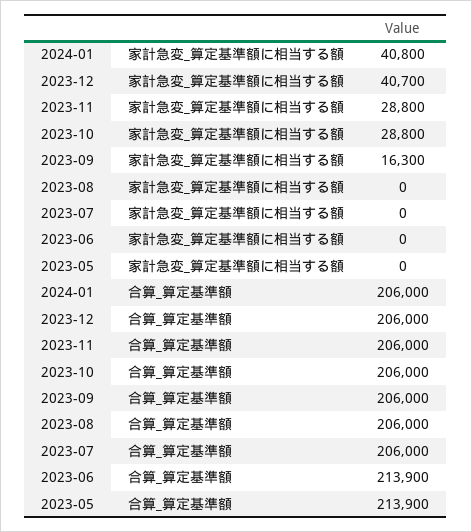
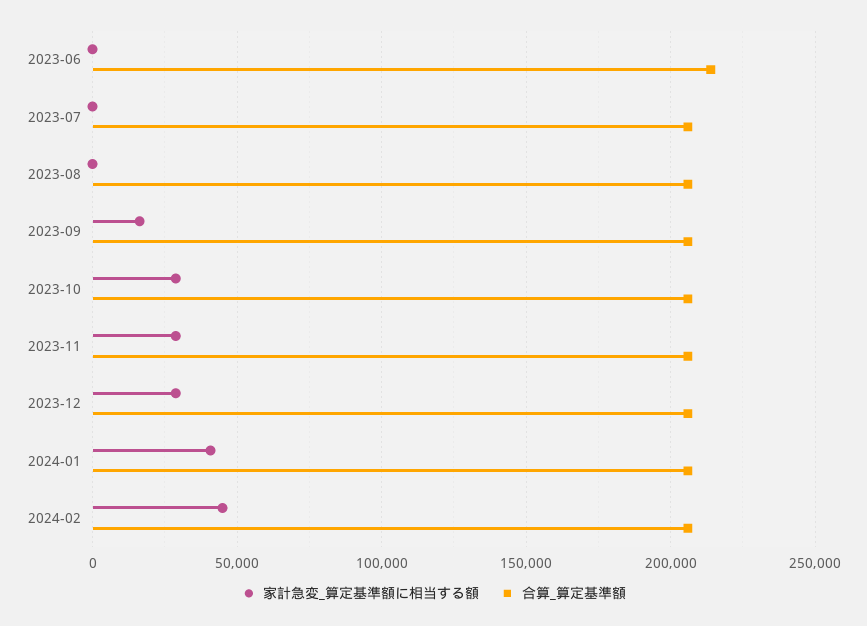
家計急変_算定基準額に相当する額, 2023-12: 40700 -> 30000
家計急変_算定基準額に相当する額, 2023-05: 0 -> none
合算_算定基準額, 2023-05: 213900 -> none
家計急変_算定基準額に相当する額, 2024-02: none -> 45000
合算_算定基準額, 2024-02: none -> 205000

